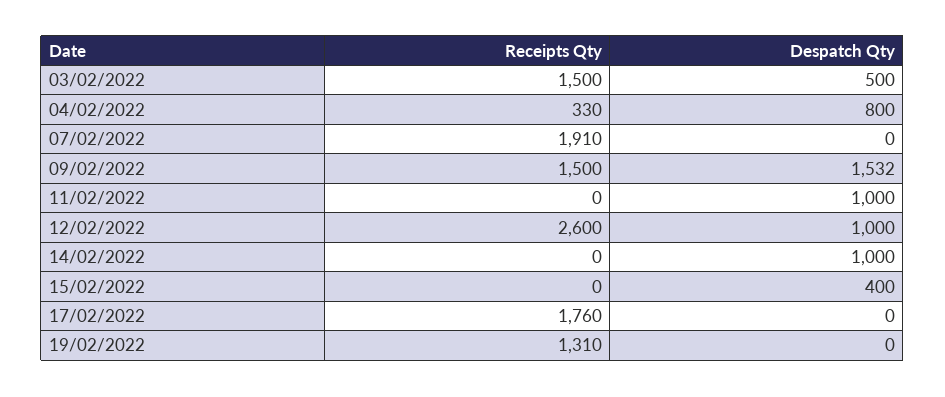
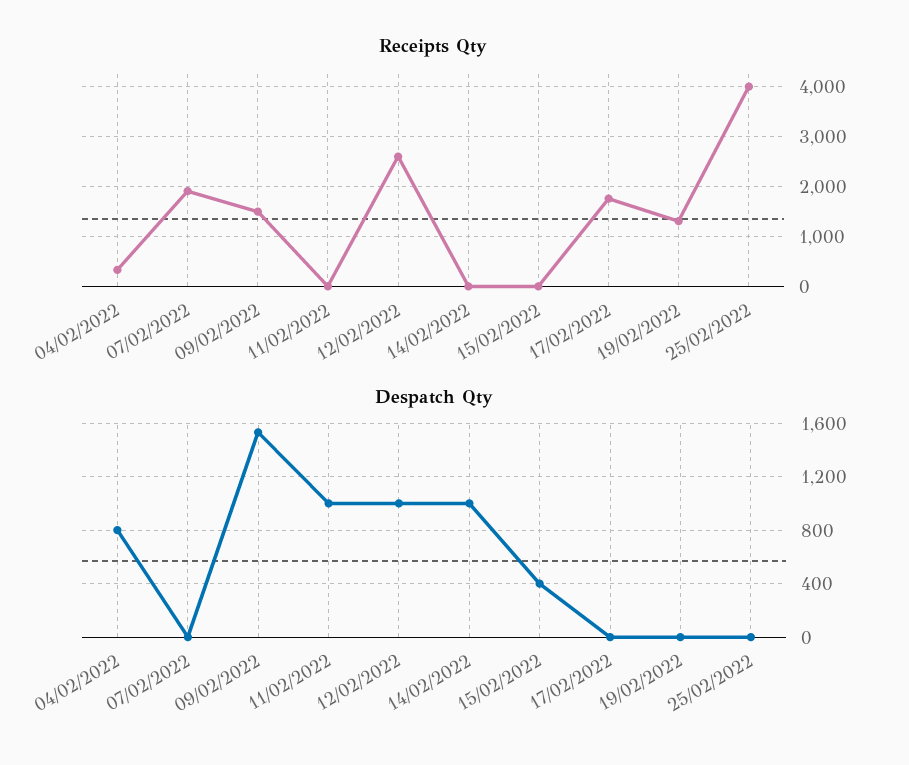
Receipts Qty, 03/02/2022: 1500 -> none
Despatch Qty, 03/02/2022: 500 -> none
Receipts Qty, 25/02/2022: none -> 4000
Despatch Qty, 25/02/2022: none -> 0

